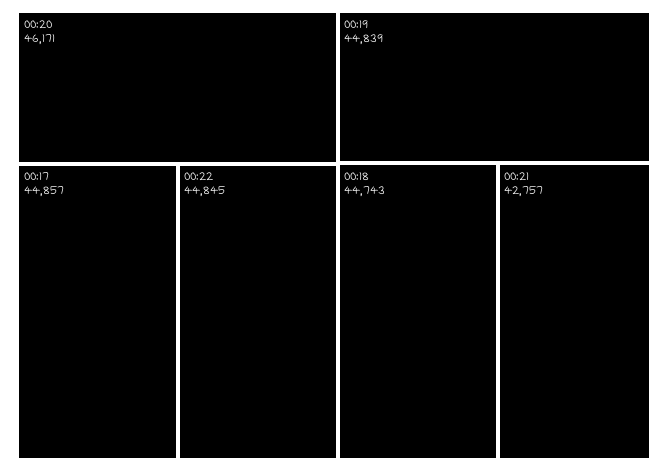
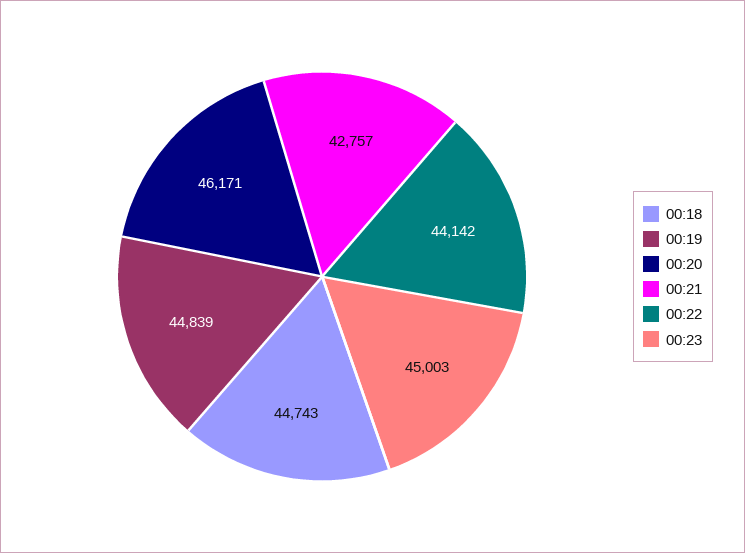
00:17: 44857 -> none
00:22: 44845 -> 44142
00:23: none -> 45003

